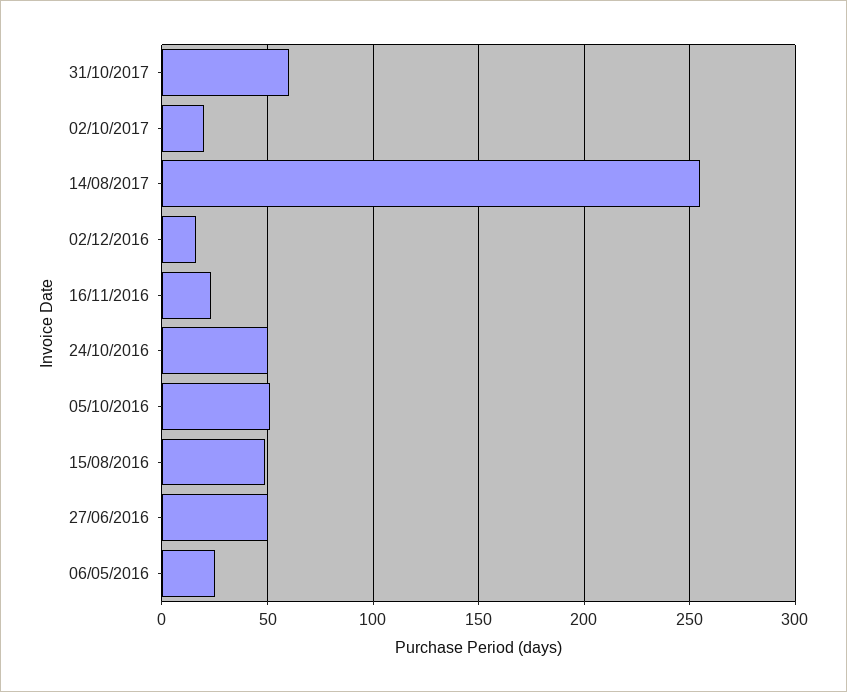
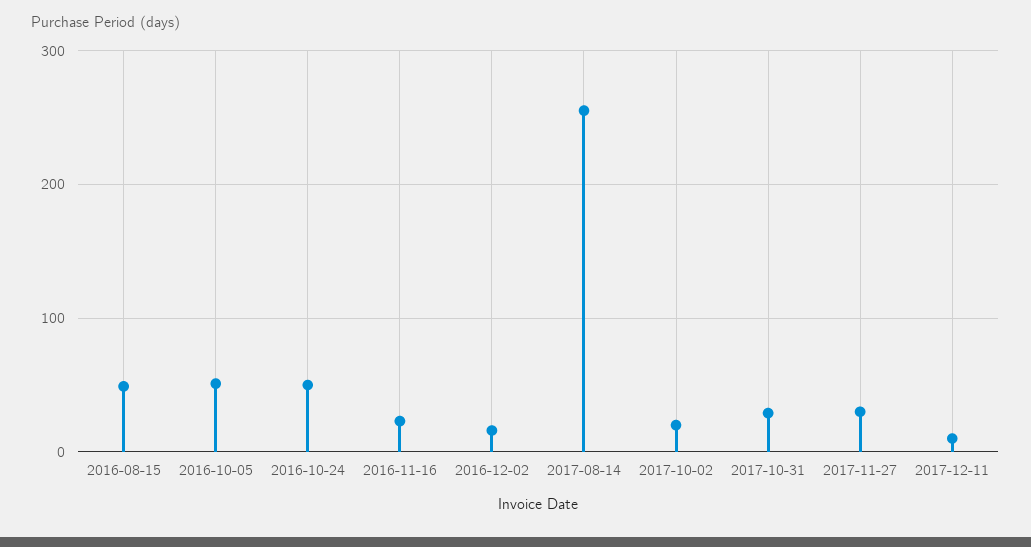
31/10/2017: 60 -> 30
27/06/2016: 50 -> none
06/05/2016: 25 -> none
2017-11-27: none -> 30
2017-12-11: none -> 10

